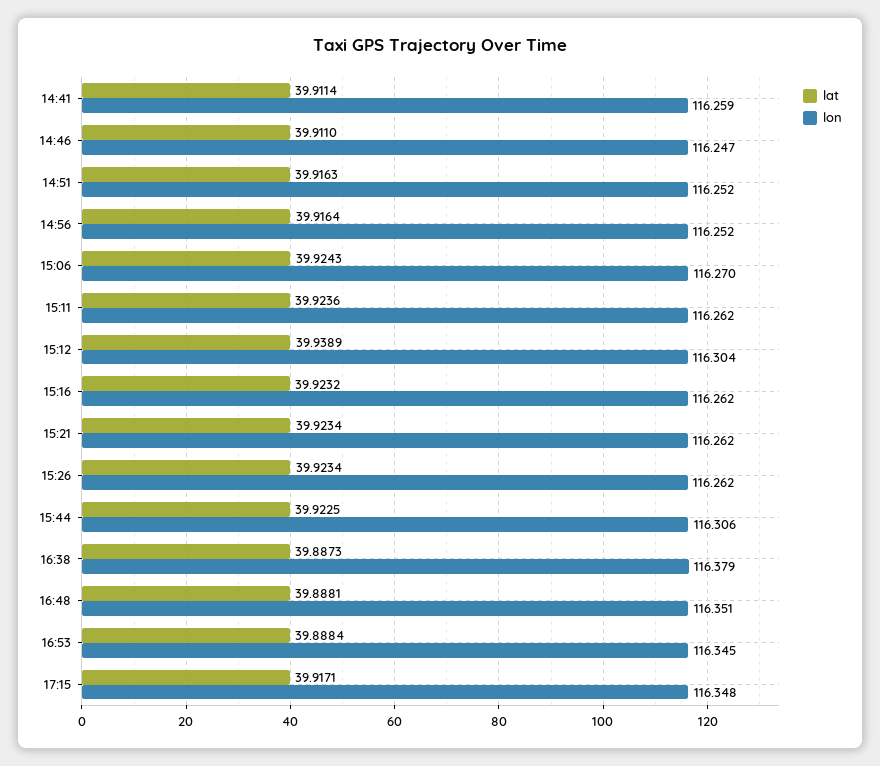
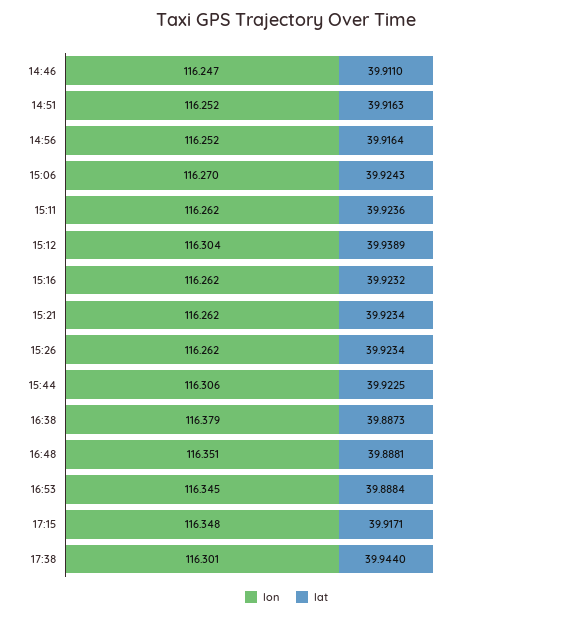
lat, 14:41: 39.9114 -> none
lon, 14:41: 116.259 -> none
lon, 17:38: none -> 116.301
lat, 17:38: none -> 39.944

